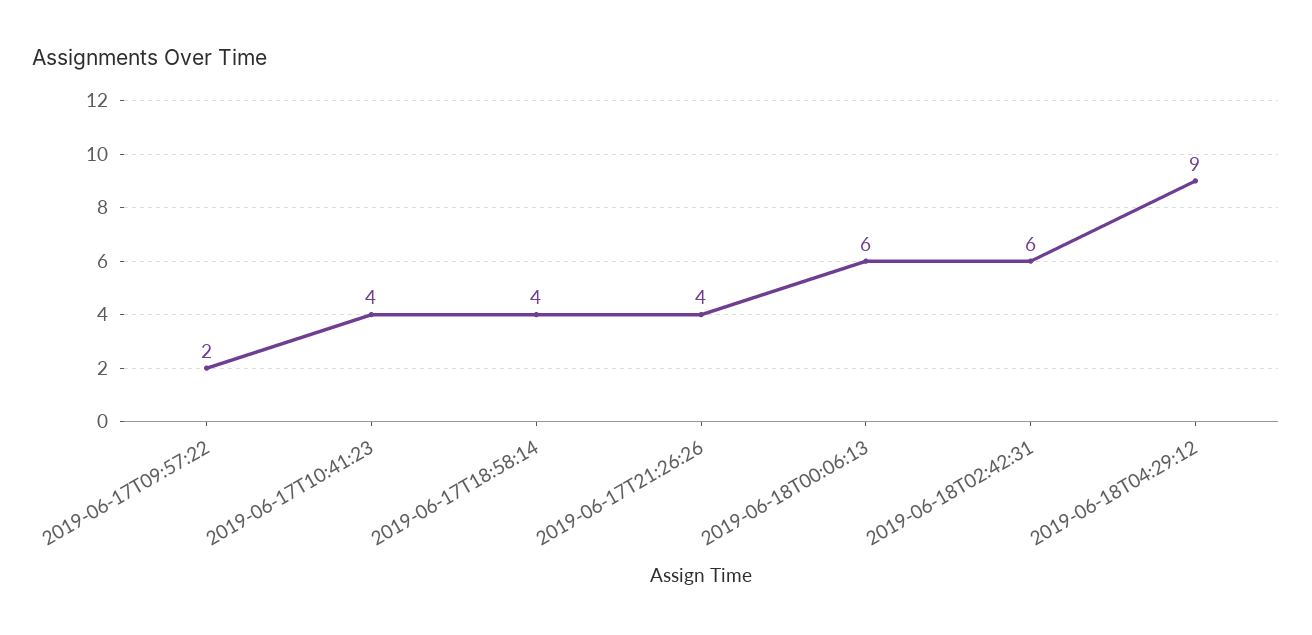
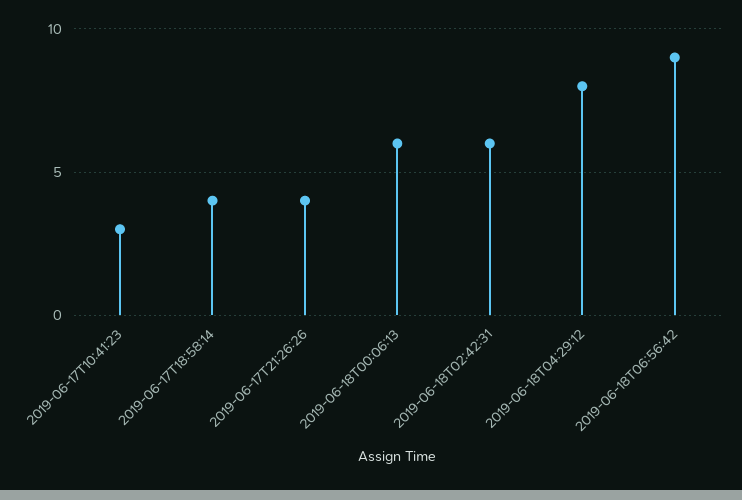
2019-06-17T09:57:22: 2 -> none
2019-06-17T10:41:23: 4 -> 3
2019-06-18T04:29:12: 9 -> 8
2019-06-18T06:56:42: none -> 9

